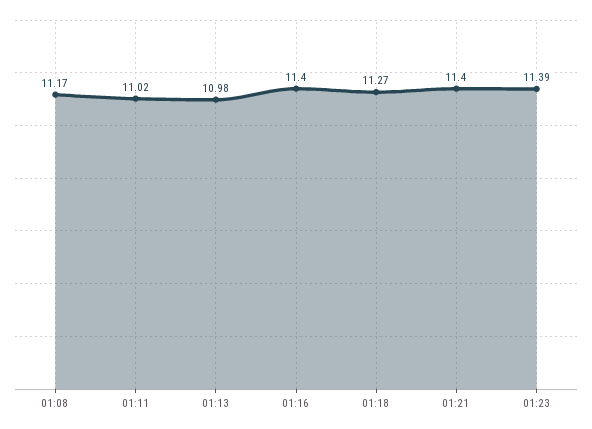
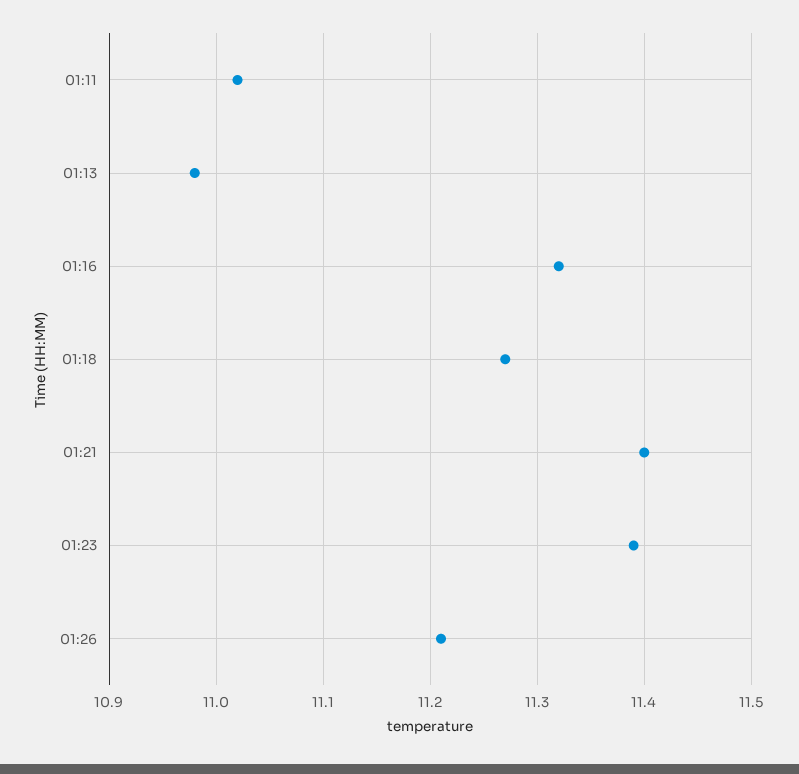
01:08: 11.17 -> none
01:16: 11.4 -> 11.32
01:26: none -> 11.21

